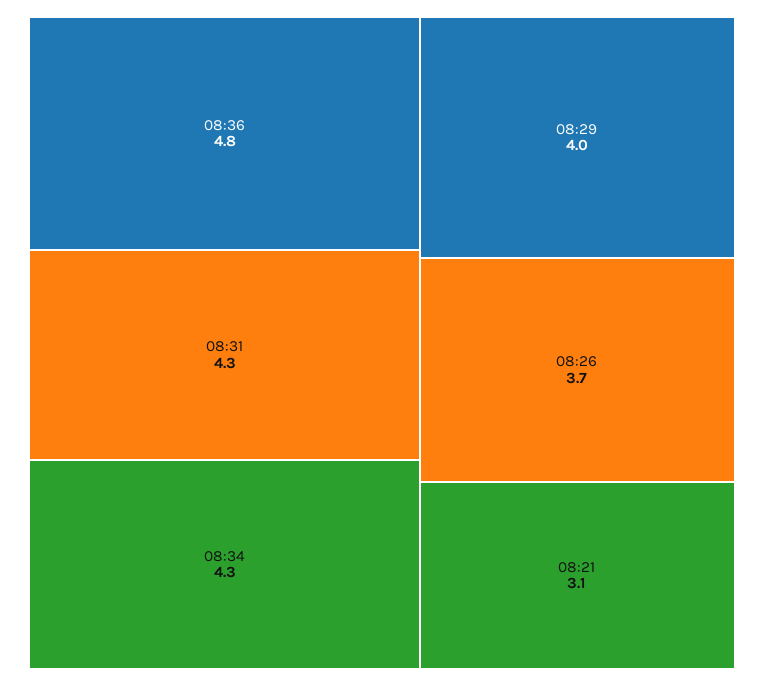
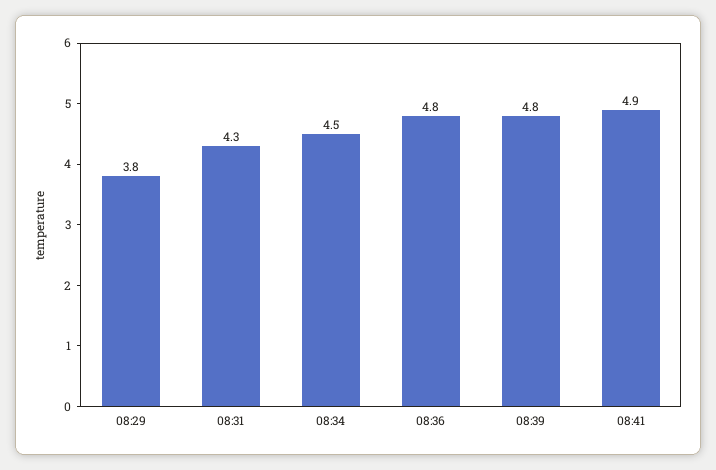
08:34: 4.3 -> 4.5
08:29: 4 -> 3.8
08:26: 3.7 -> none
08:21: 3.1 -> none
08:39: none -> 4.8
08:41: none -> 4.9

